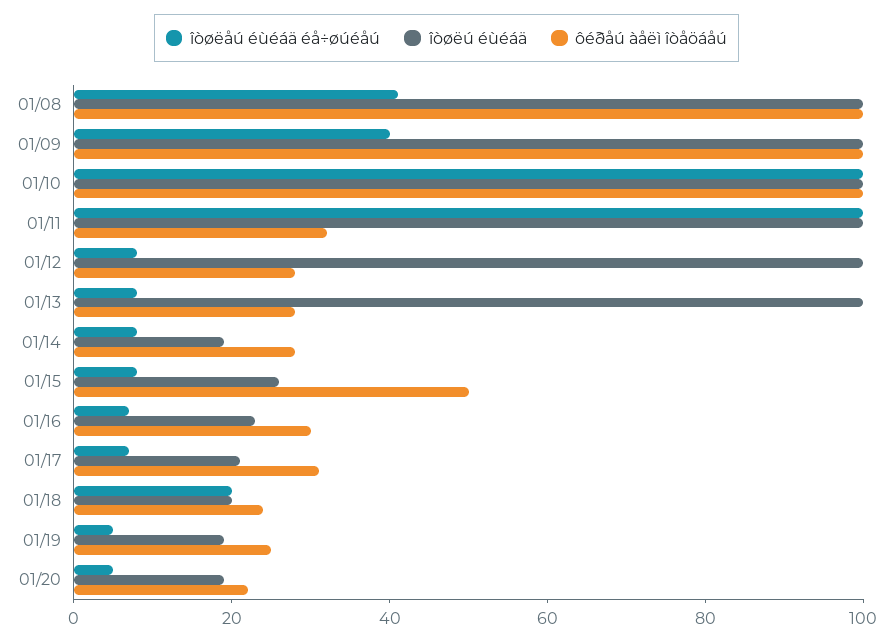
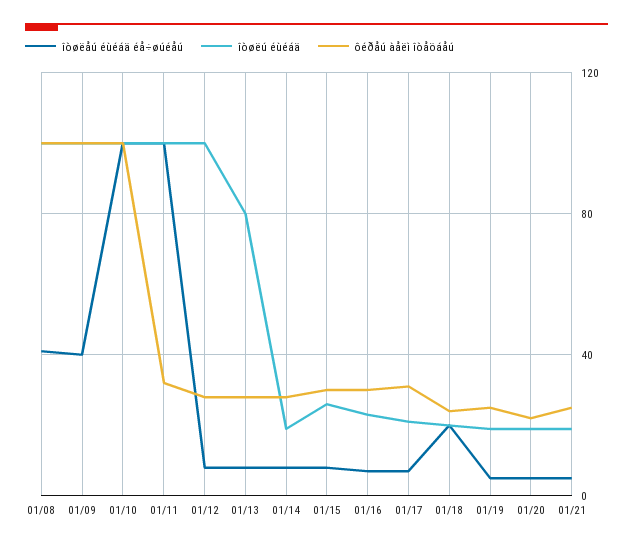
îòøëú éùéáä, 01/13: 100 -> 80
ôéðåú àåëì îòåöáåú, 01/15: 50 -> 30
îòøëåú éùéáä éå÷øúéåú, 01/21: none -> 5
îòøëú éùéáä, 01/21: none -> 20
ôéðåú àåëì îòåöáåú, 01/21: none -> 25

